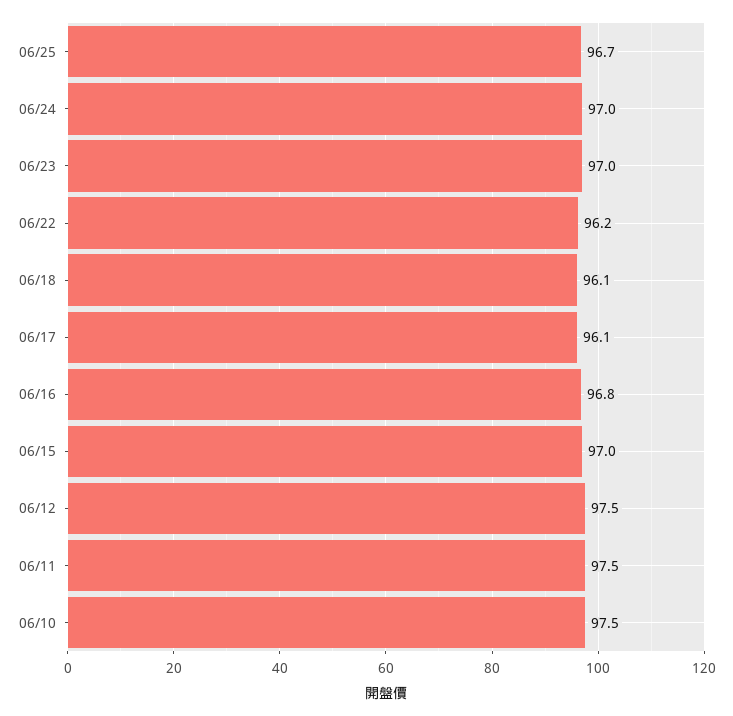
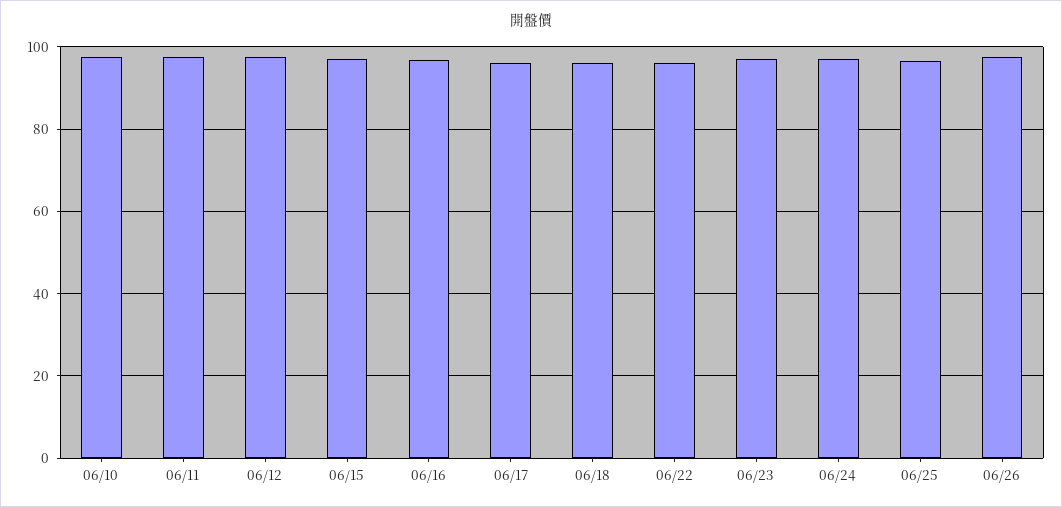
06/26: none -> 98

